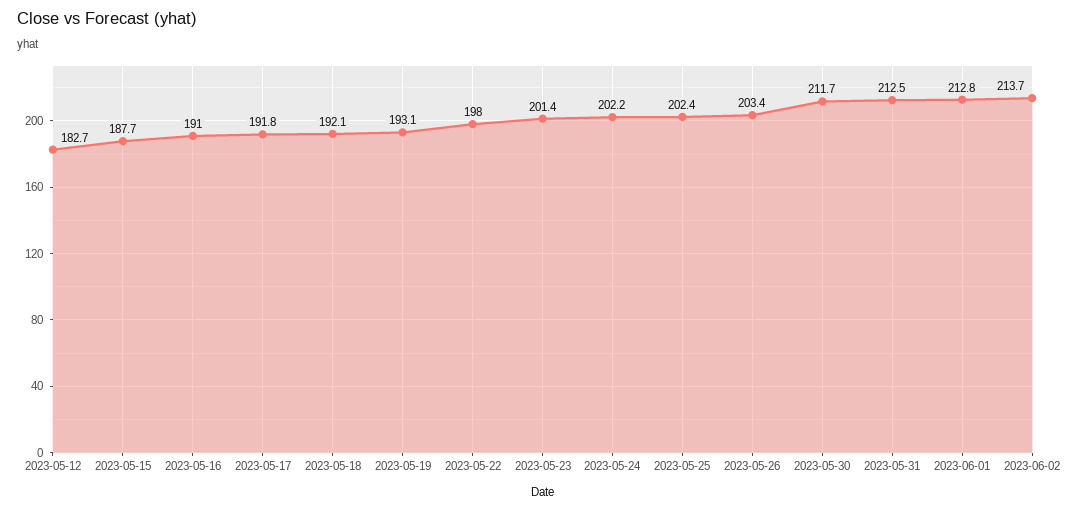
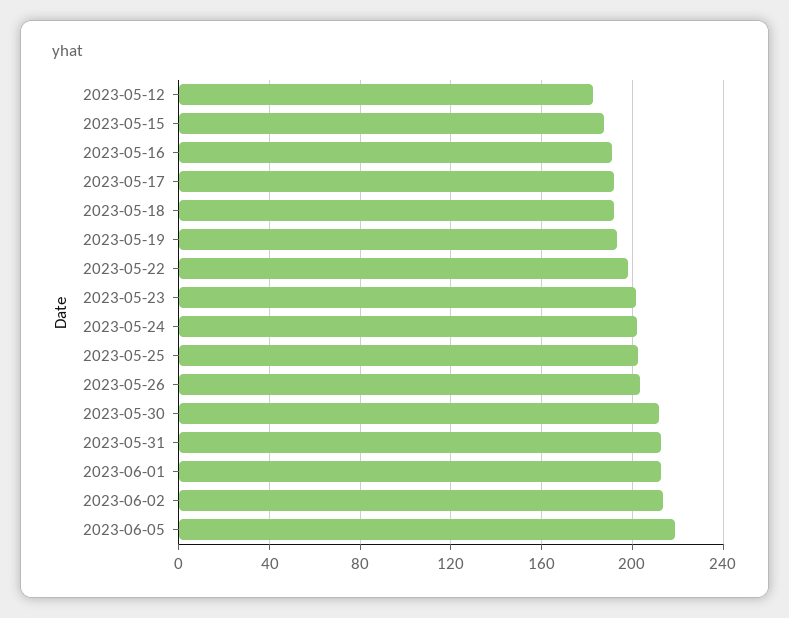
2023-06-05: none -> 220

